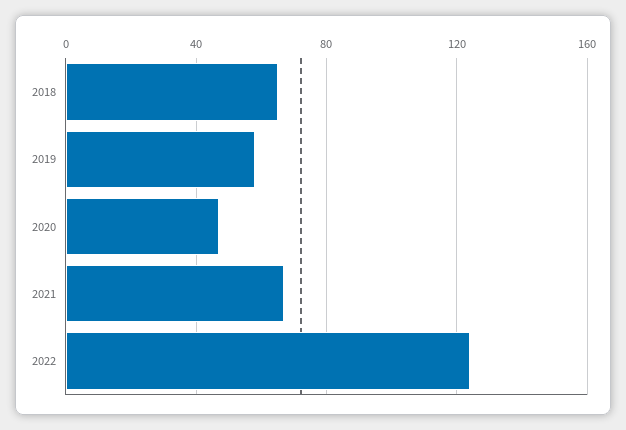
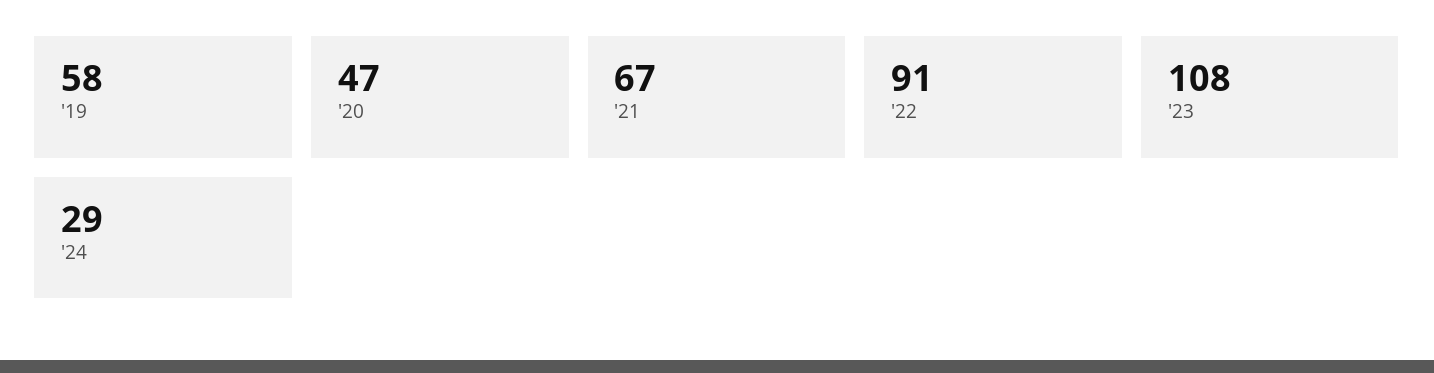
2018: 65 -> none
2022: 125 -> 91
'23: none -> 108
'24: none -> 29

